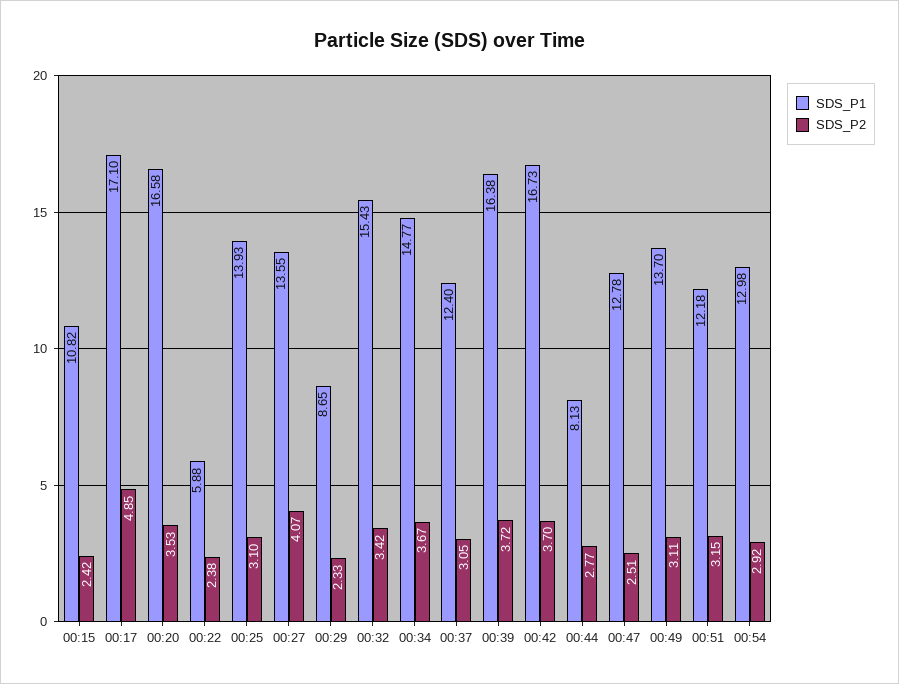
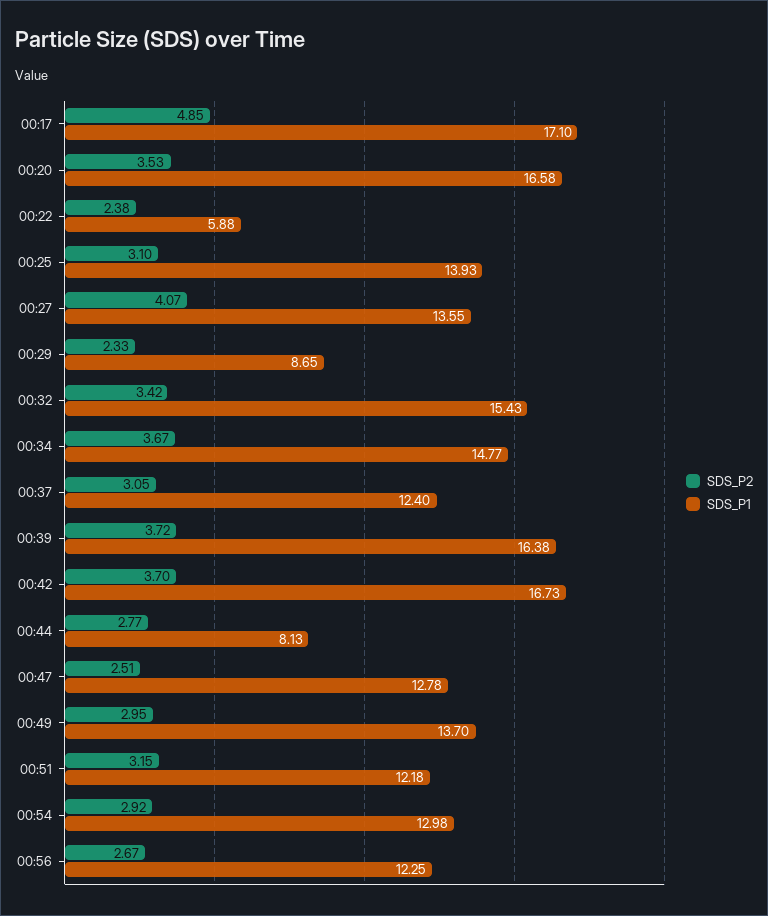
SDS_P1, 00:15: 10.82 -> none
SDS_P2, 00:15: 2.42 -> none
SDS_P2, 00:49: 3.11 -> 2.95
SDS_P2, 00:56: none -> 2.67
SDS_P1, 00:56: none -> 12.25

